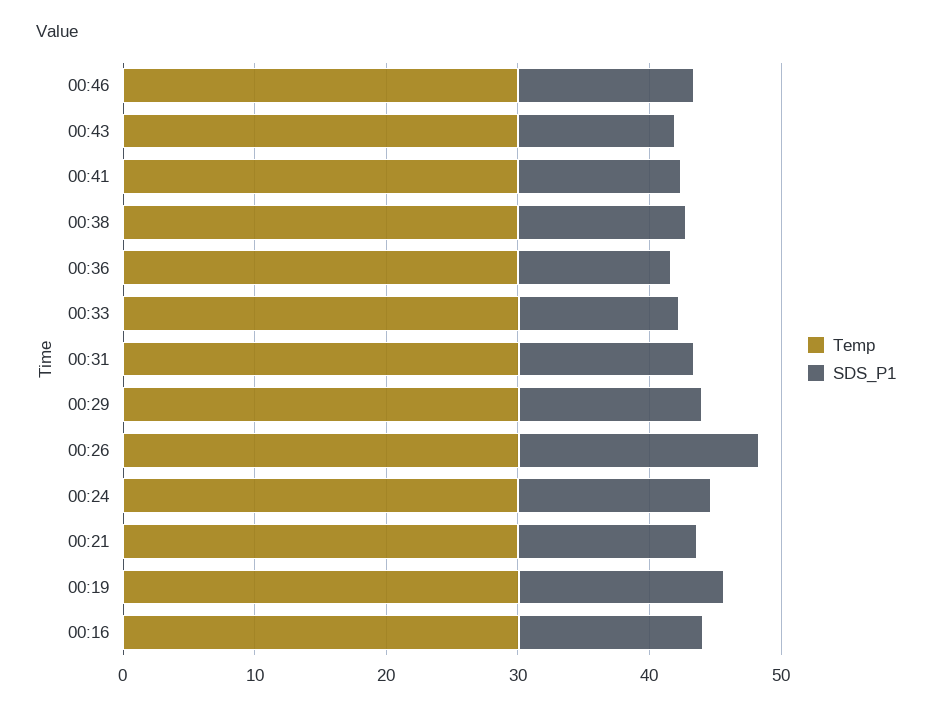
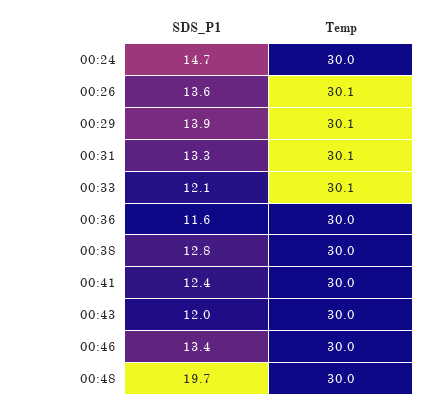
SDS_P1, 00:26: 18 -> 13.6
Temp, 00:21: 30 -> none
SDS_P1, 00:21: 14 -> none
Temp, 00:19: 30 -> none
SDS_P1, 00:19: 16 -> none
Temp, 00:16: 30 -> none
SDS_P1, 00:16: 14 -> none
SDS_P1, 00:48: none -> 19.7
Temp, 00:48: none -> 30

